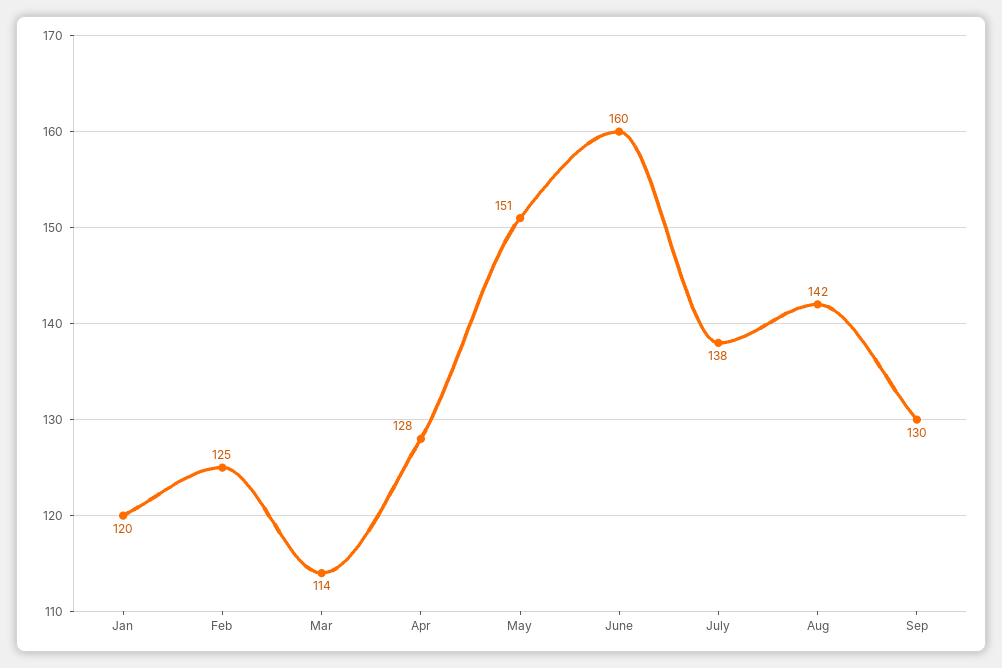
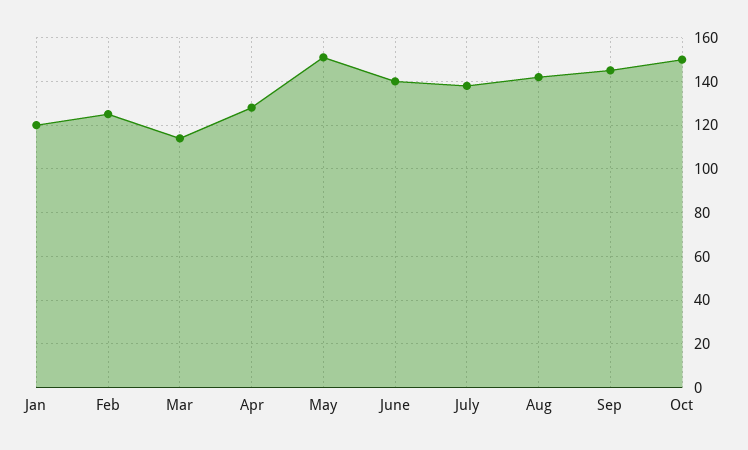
June: 160 -> 140
Sep: 130 -> 145
Oct: none -> 150

